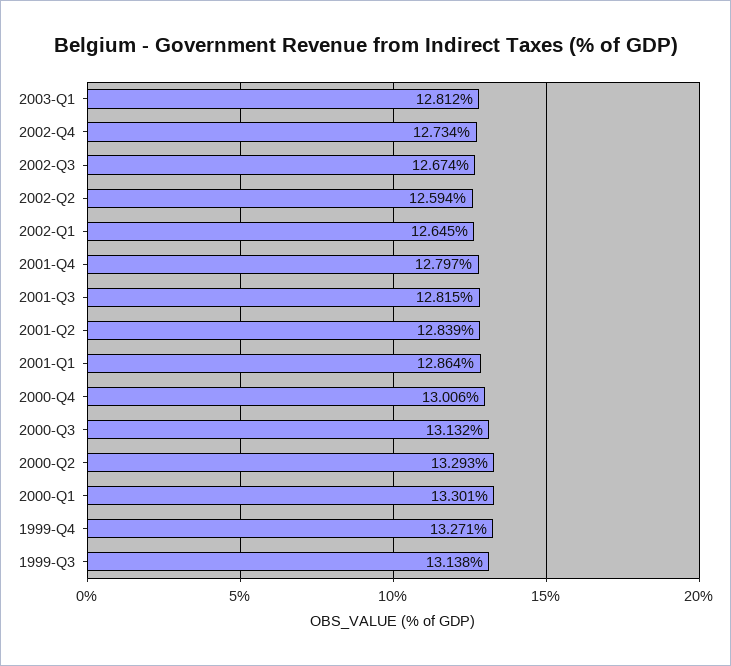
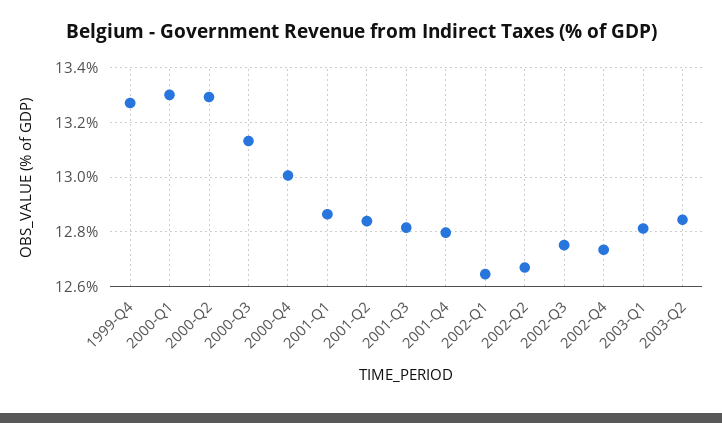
2002-Q3: 12.674 -> 12.75
2002-Q2: 12.594 -> 12.675
1999-Q3: 13.138 -> none
2003-Q2: none -> 12.85

